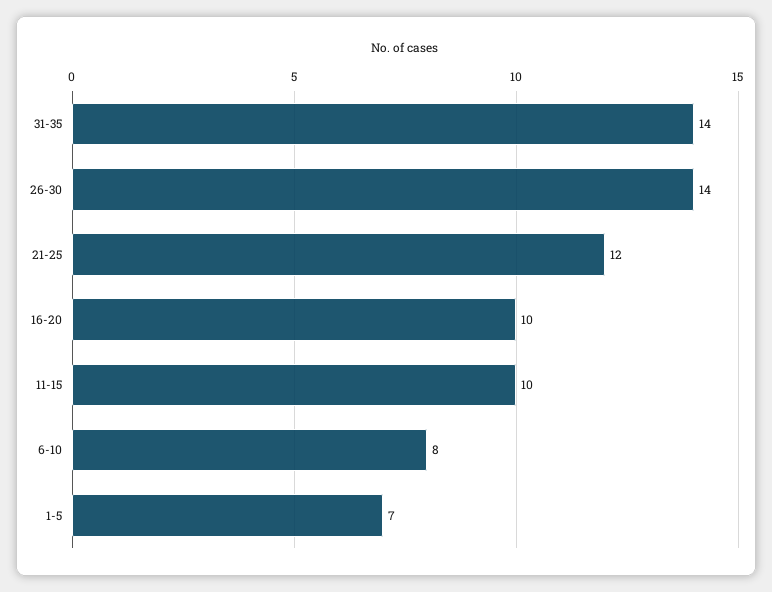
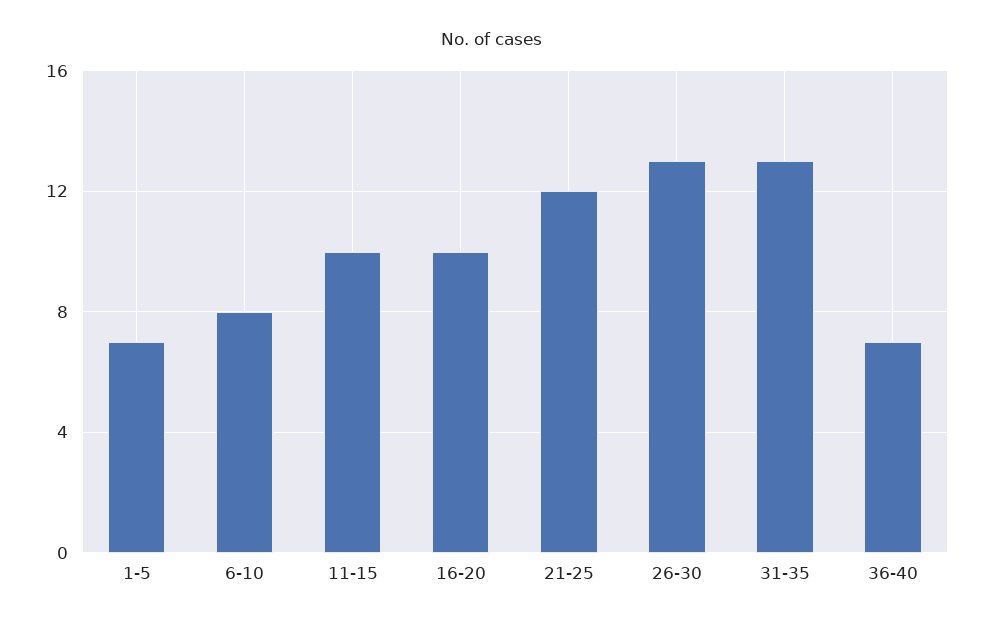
31-35: 14 -> 13
26-30: 14 -> 13
36-40: none -> 7

